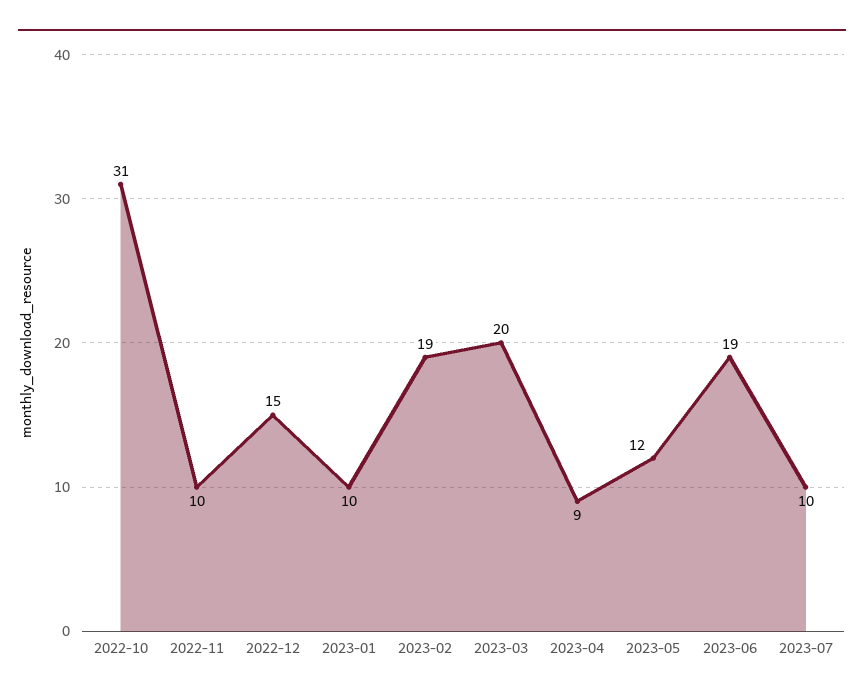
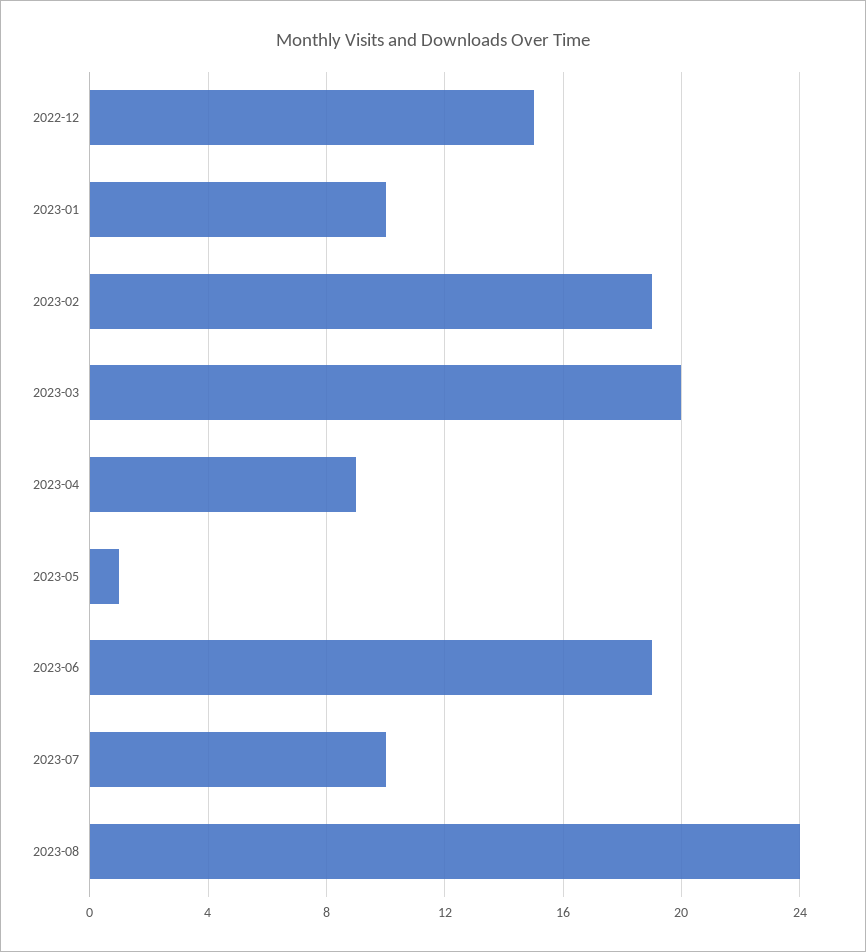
2022-10: 31 -> none
2022-11: 10 -> none
2023-05: 12 -> 1
2023-08: none -> 24

